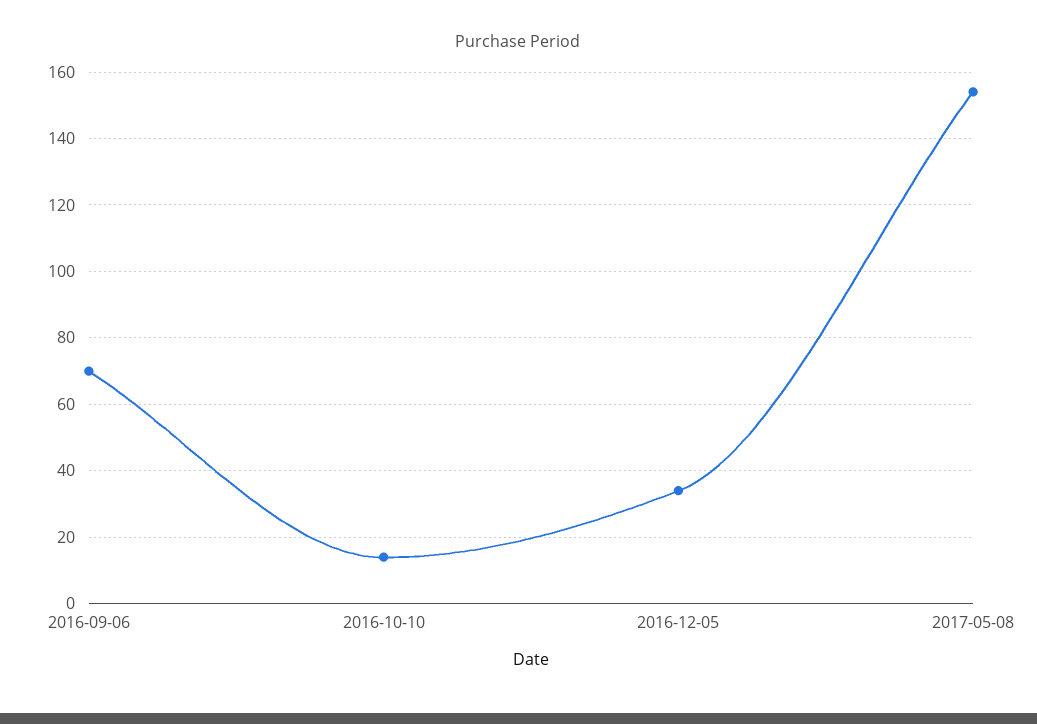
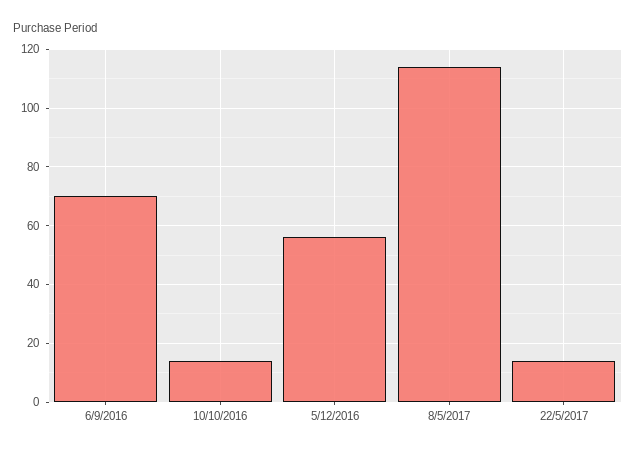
2016-12-05: 35 -> 55
2017-05-08: 155 -> 115
22/5/2017: none -> 15

